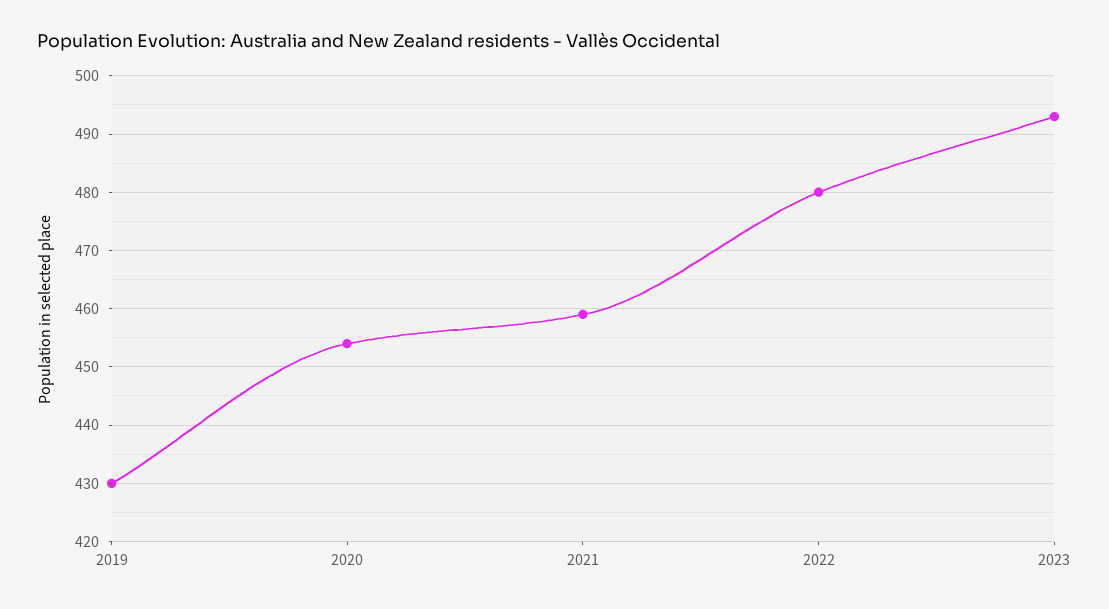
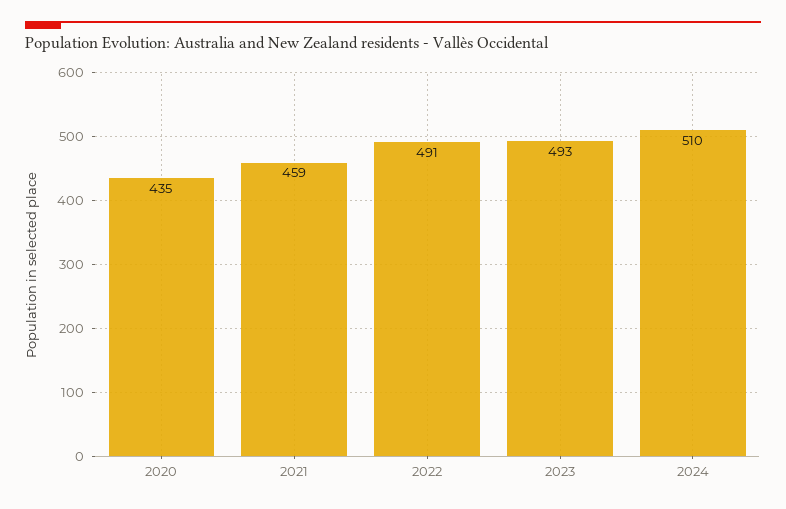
2019: 430 -> none
2020: 455 -> 435
2022: 480 -> 491
2024: none -> 510

